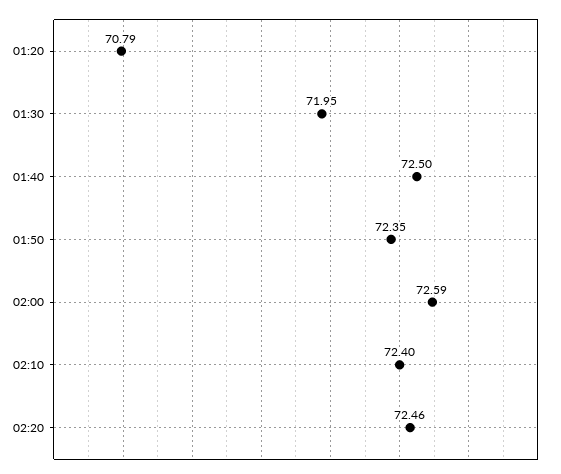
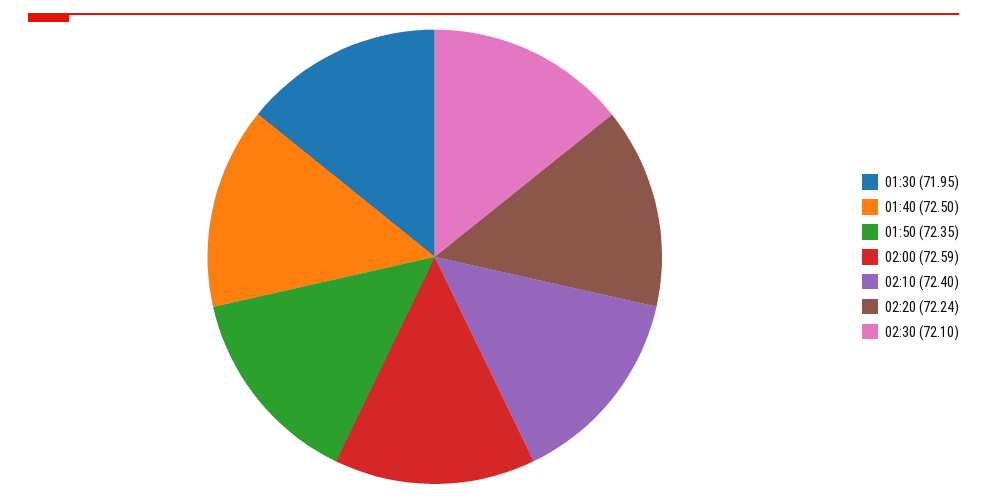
01:20: 70.79 -> none
02:20: 72.46 -> 72.24
02:30: none -> 72.1

